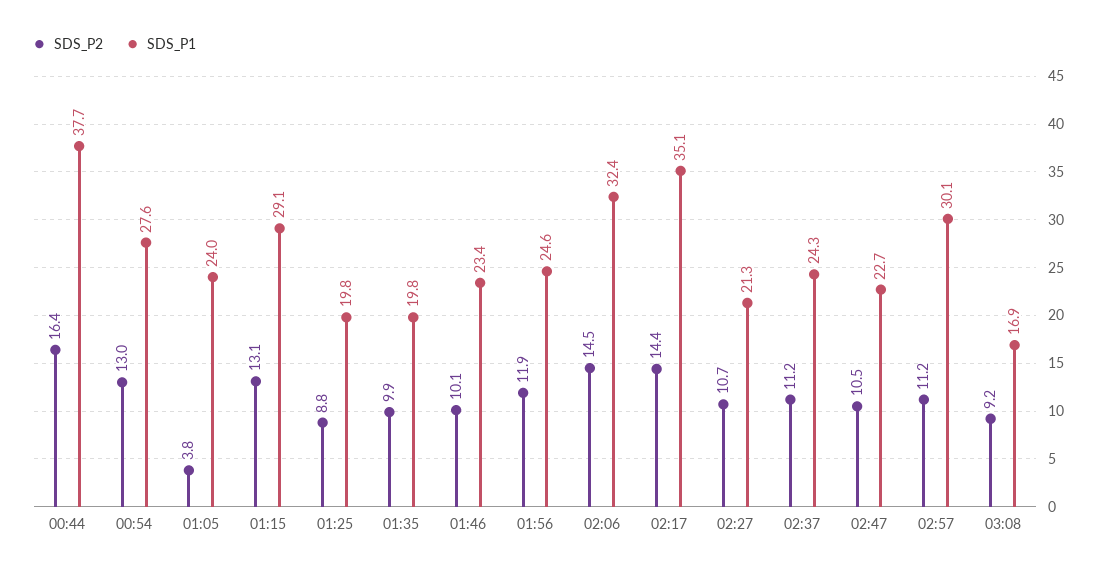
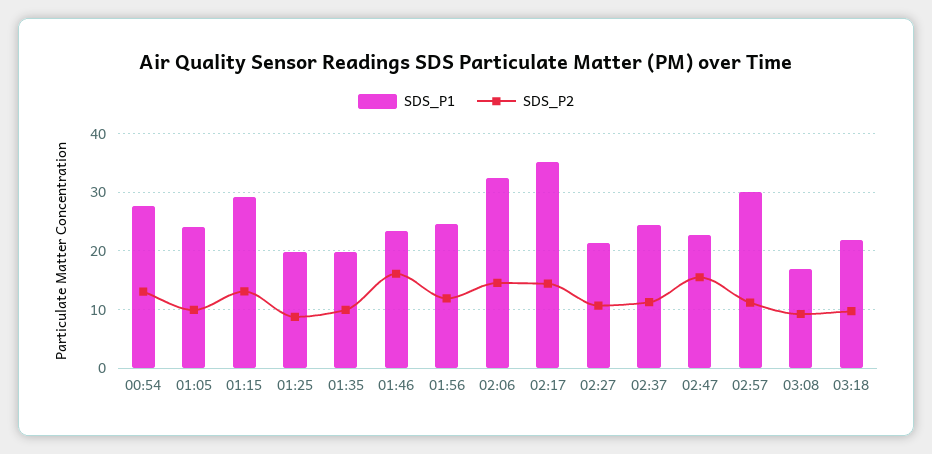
SDS_P2, 00:44: 16.4 -> none
SDS_P1, 00:44: 37.7 -> none
SDS_P2, 01:05: 3.8 -> 10
SDS_P2, 01:46: 10.1 -> 16
SDS_P2, 02:47: 10.5 -> 16
SDS_P1, 03:18: none -> 22
SDS_P2, 03:18: none -> 10

